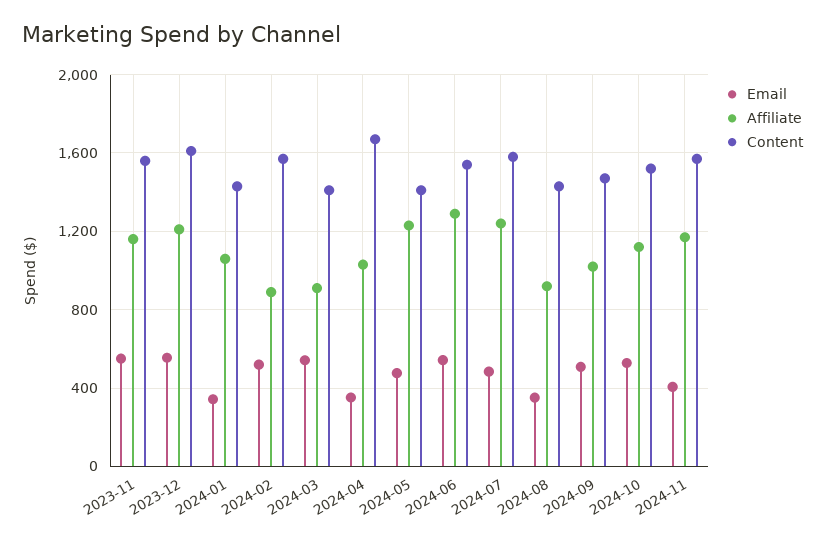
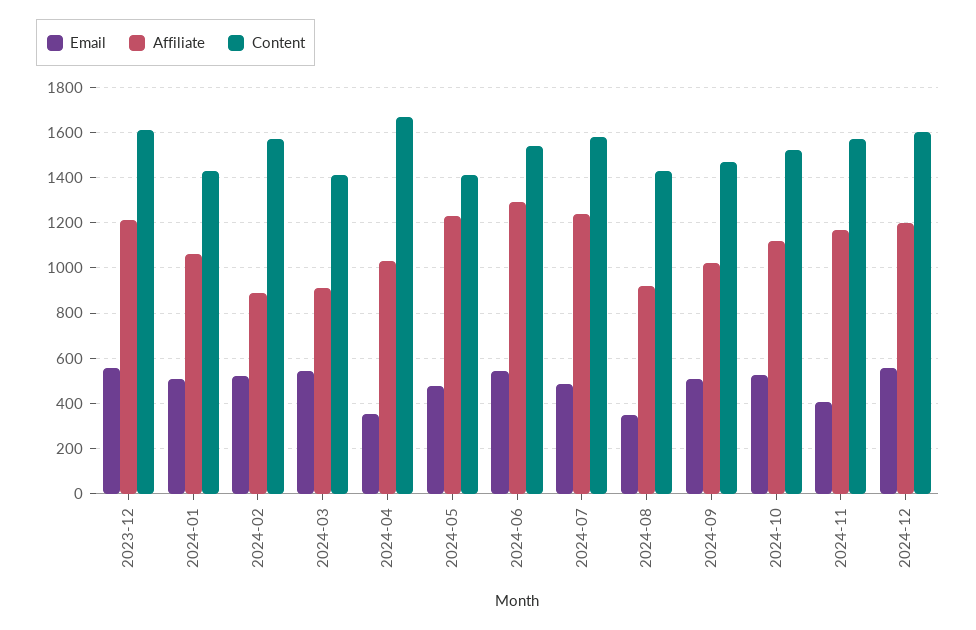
Email, 2023-11: 550 -> none
Affiliate, 2023-11: 1150 -> none
Content, 2023-11: 1550 -> none
Email, 2024-01: 350 -> 500
Email, 2024-12: none -> 550
Affiliate, 2024-12: none -> 1200
Content, 2024-12: none -> 1600

